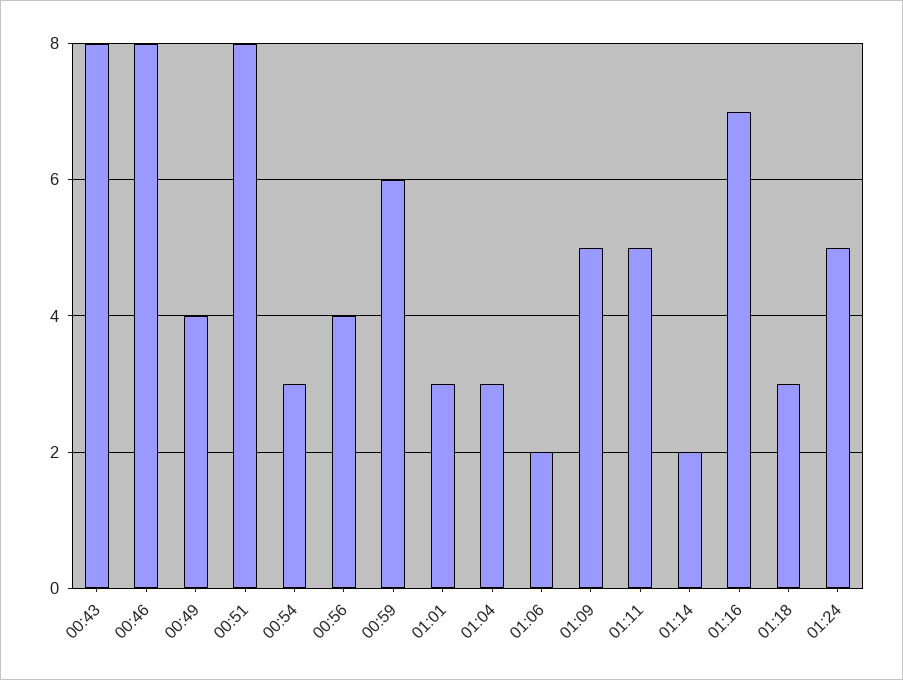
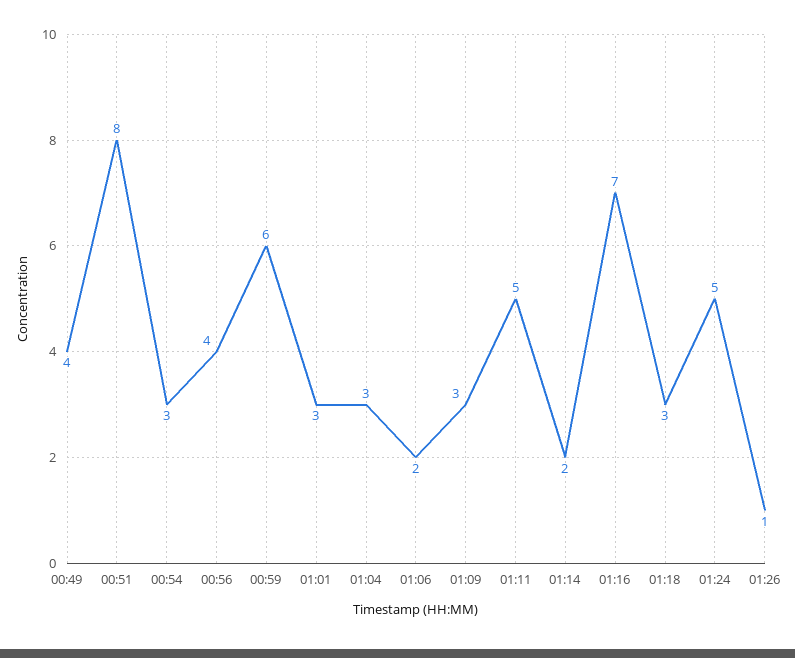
00:43: 8 -> none
00:46: 8 -> none
01:09: 5 -> 3
01:26: none -> 1

